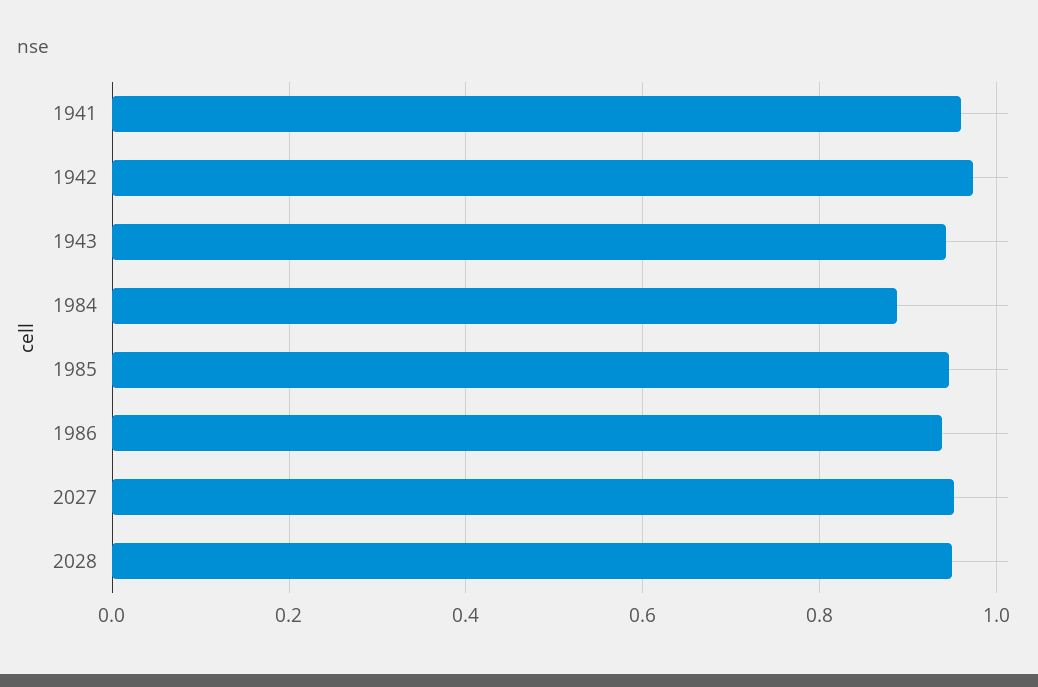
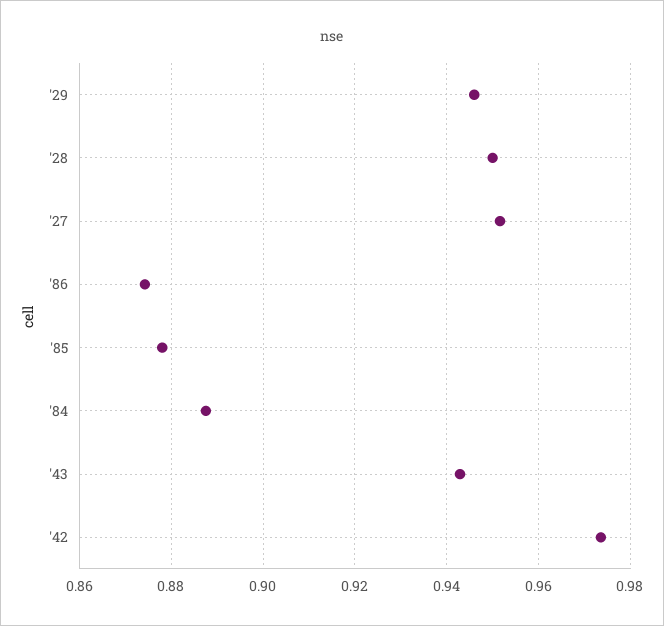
1941: 0.96 -> none
1985: 0.94 -> 0.878
1986: 0.94 -> 0.874
'29: none -> 0.946

